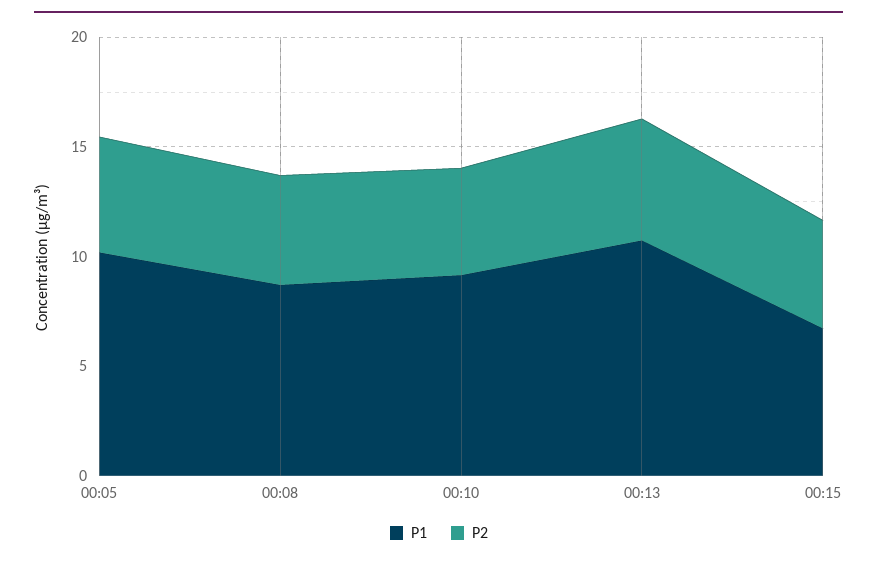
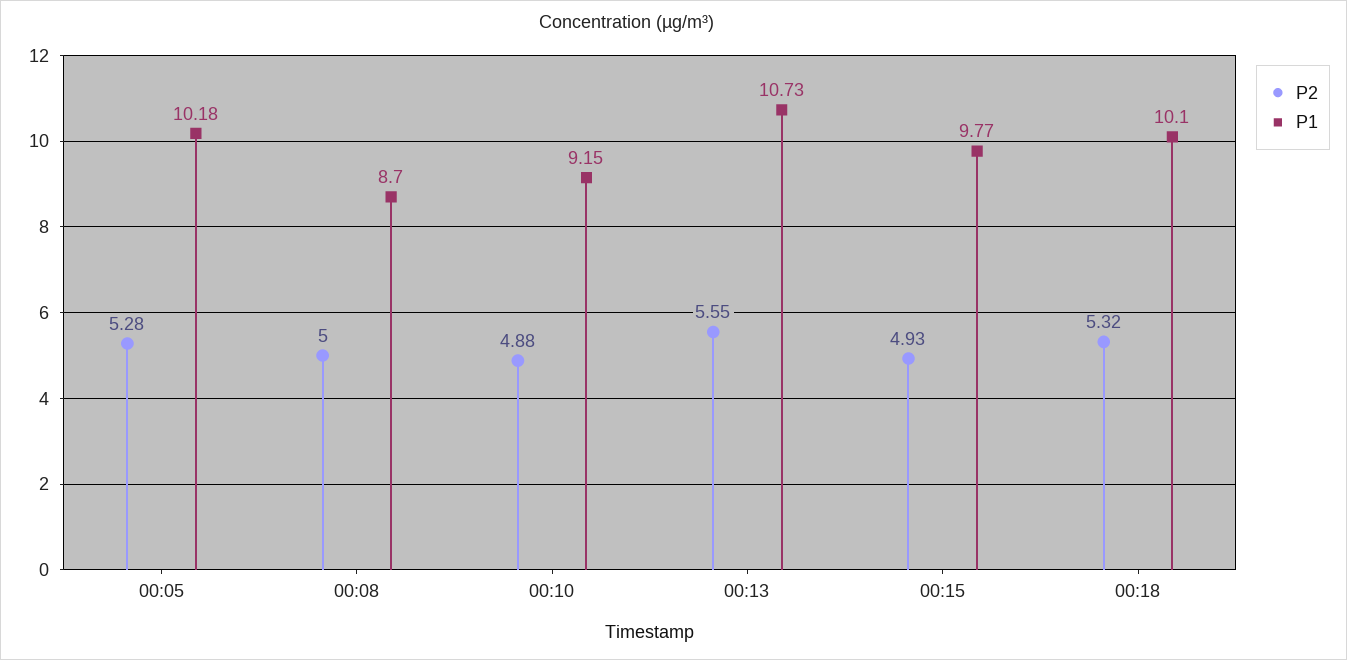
P1, 00:15: 7 -> 9.77
P2, 00:18: none -> 5.32
P1, 00:18: none -> 10.1

